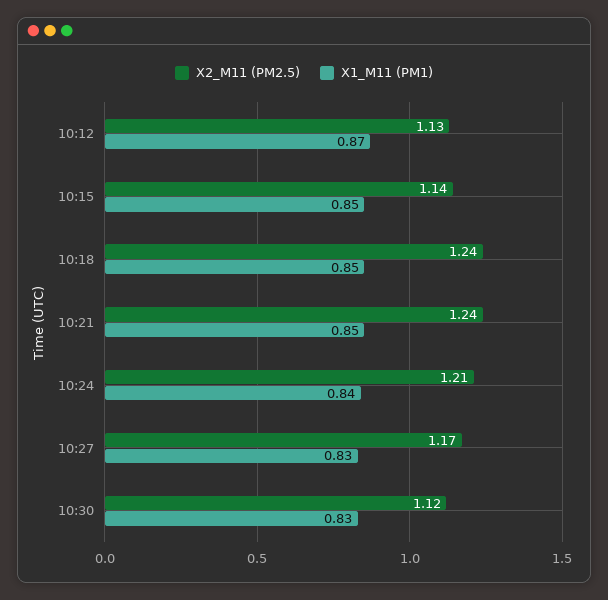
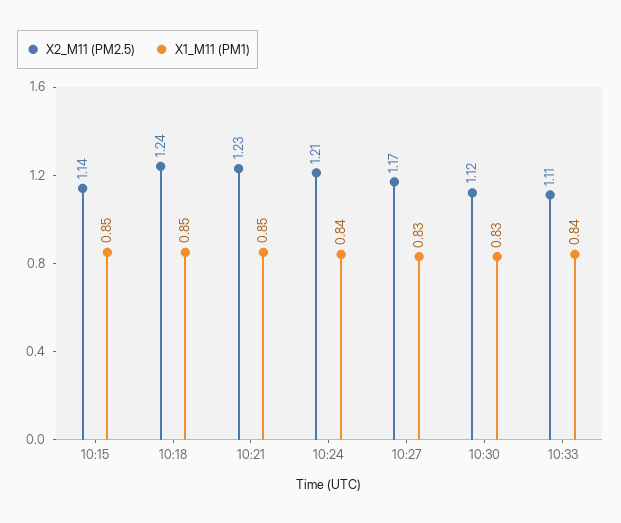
X2_M11 (PM2.5), 10:12: 1.13 -> none
X1_M11 (PM1), 10:12: 0.87 -> none
X2_M11 (PM2.5), 10:21: 1.24 -> 1.23
X2_M11 (PM2.5), 10:33: none -> 1.11
X1_M11 (PM1), 10:33: none -> 0.84

